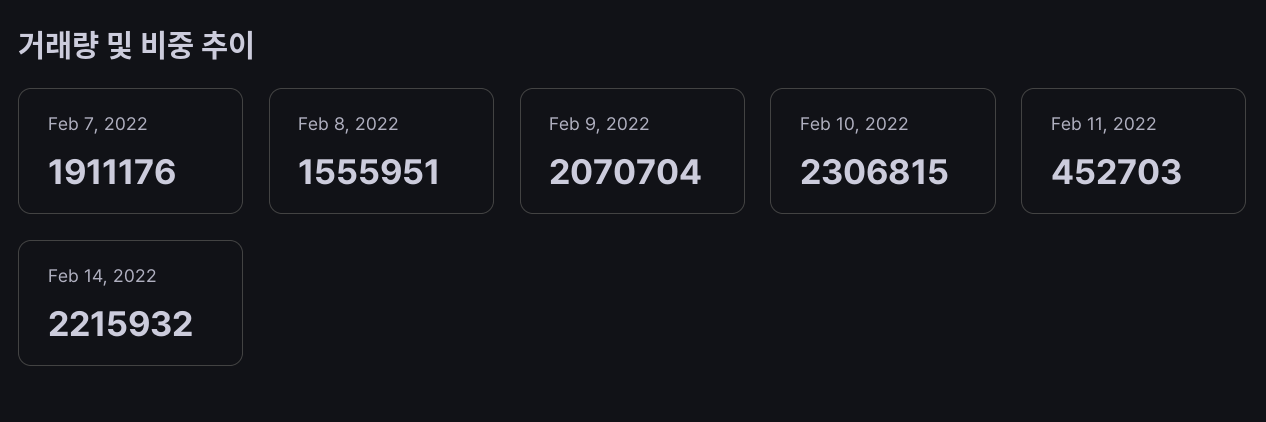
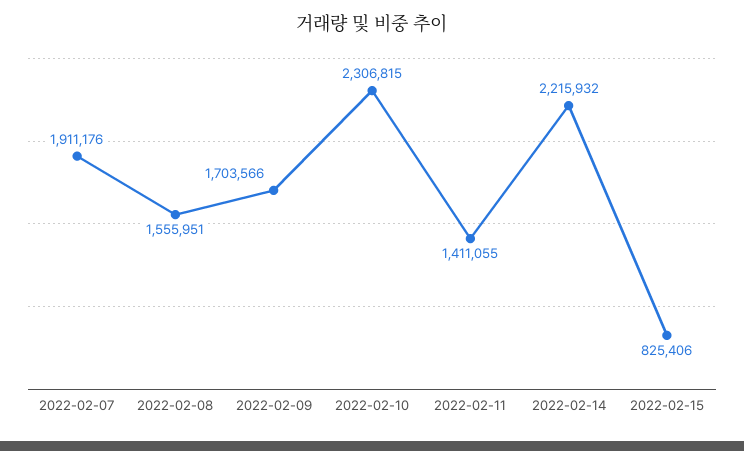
Feb 9, 2022: 2070704 -> 1703566
Feb 11, 2022: 452703 -> 1411055
2022-02-15: none -> 825406

